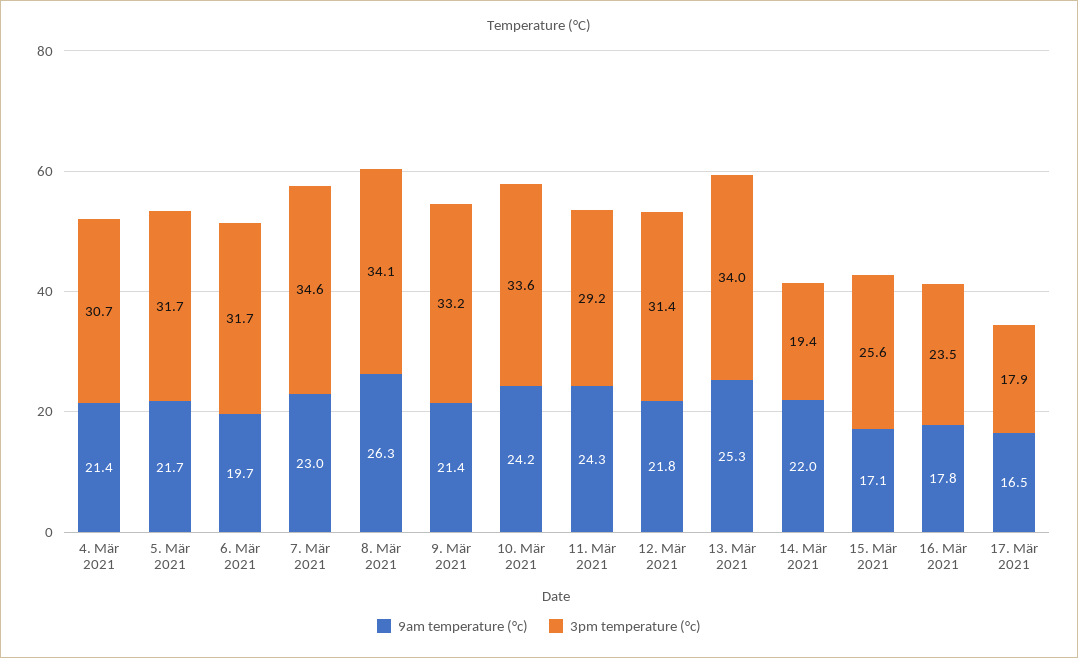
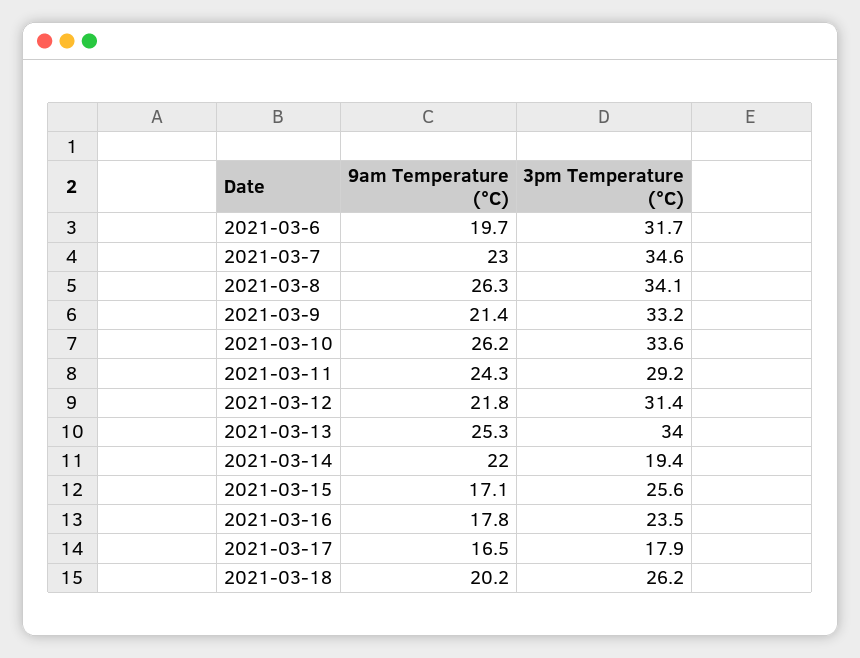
9am temperature (°c), 4. Mär 2021: 21.4 -> none
3pm temperature (°c), 4. Mär 2021: 30.7 -> none
9am temperature (°c), 5. Mär 2021: 21.7 -> none
3pm temperature (°c), 5. Mär 2021: 31.7 -> none
9am temperature (°c), 10. Mär 2021: 24.2 -> 26.2
9am temperature (°c), 2021-03-18: none -> 20.2
3pm temperature (°c), 2021-03-18: none -> 26.2

